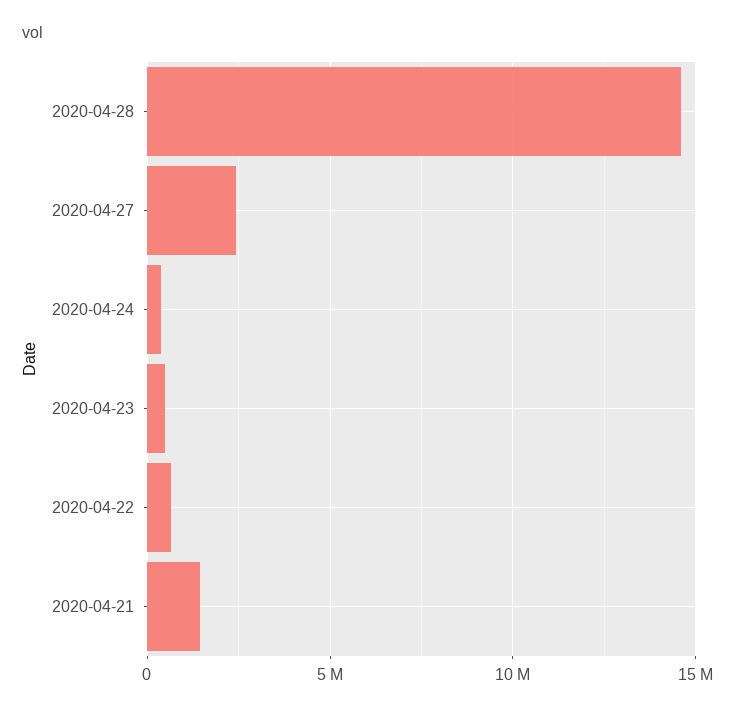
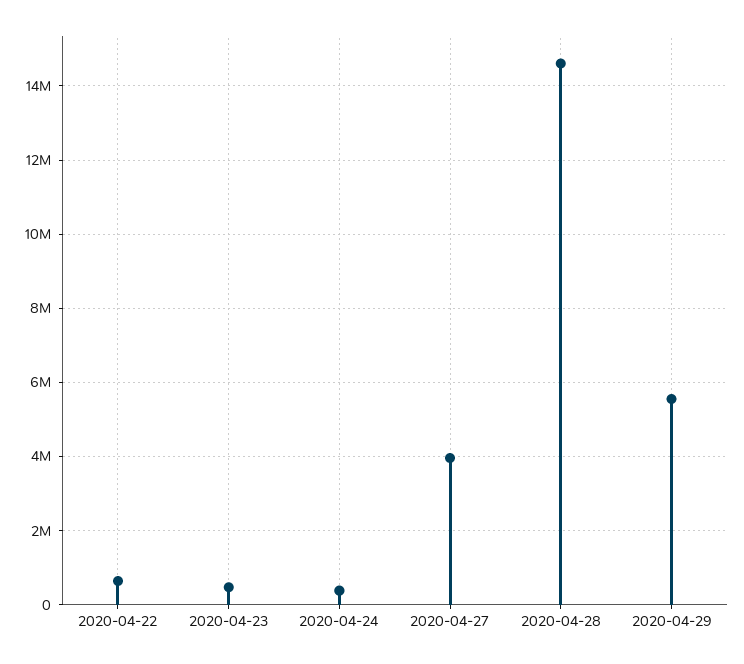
2020-04-27: 2500000 -> 4000000
2020-04-21: 1500000 -> none
2020-04-29: none -> 5600000

